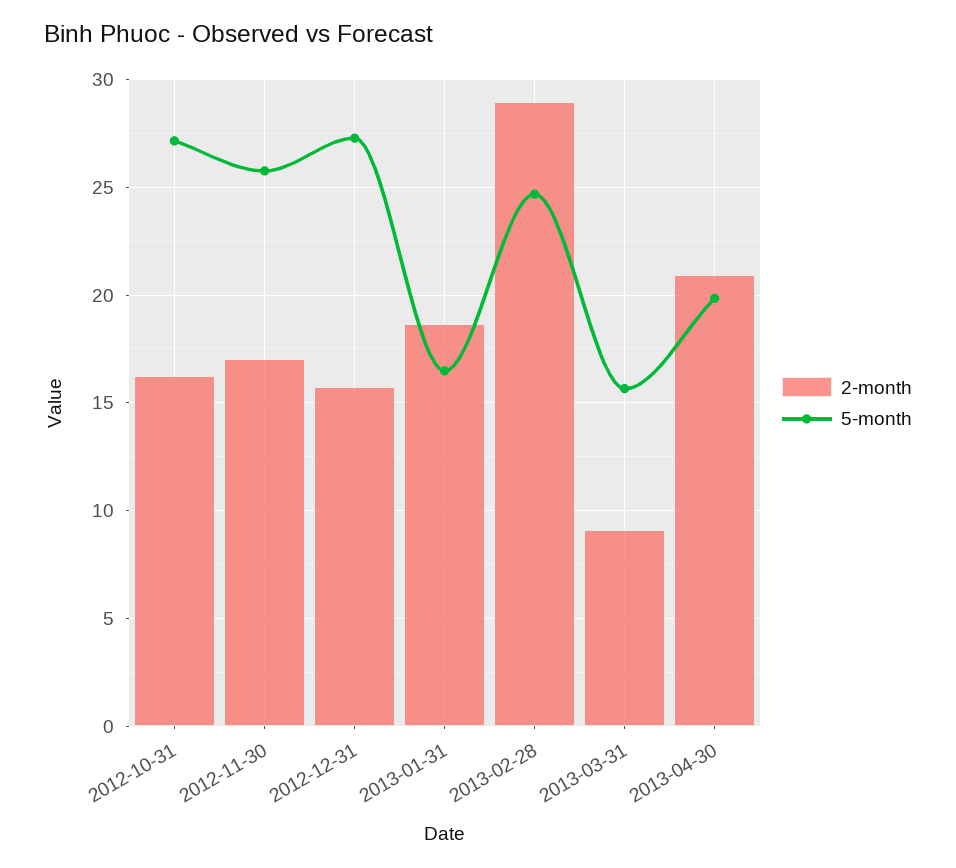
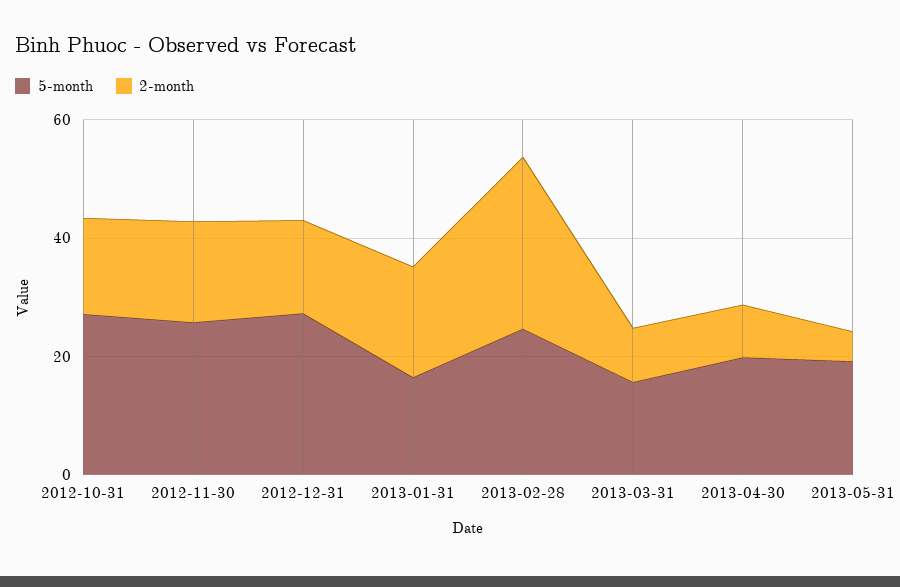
2-month, 2013-04-30: 21 -> 10
5-month, 2013-05-31: none -> 20
2-month, 2013-05-31: none -> 5

